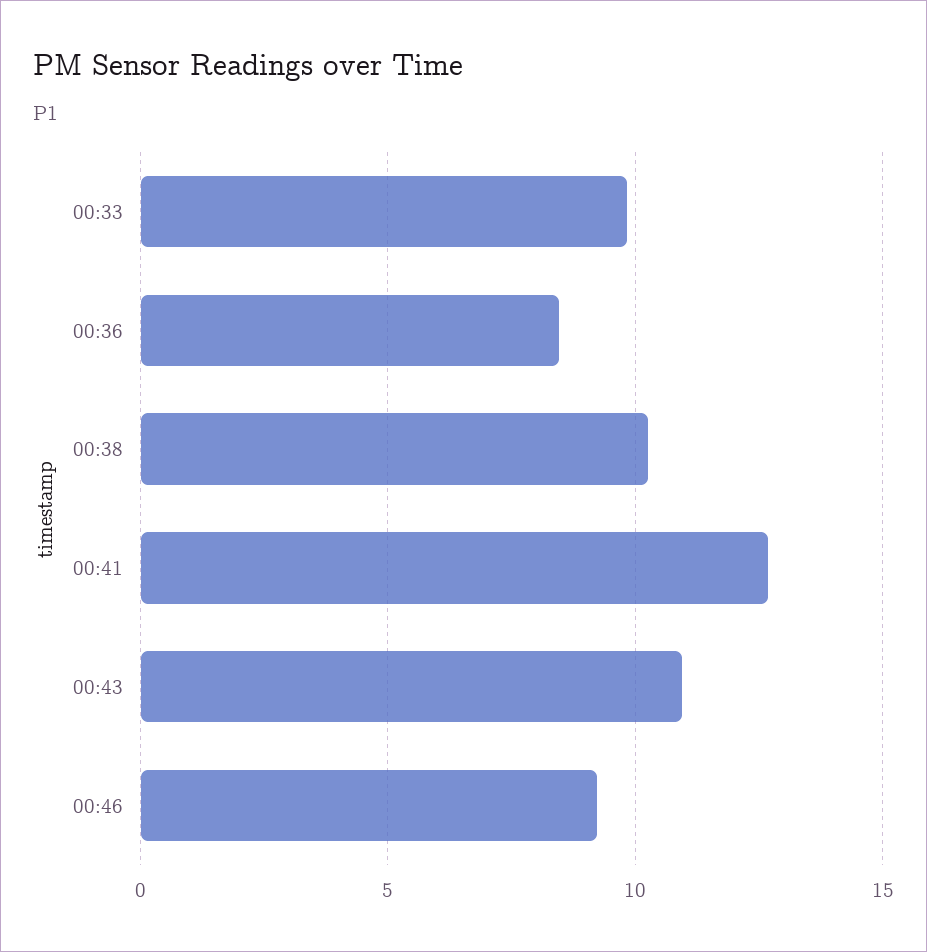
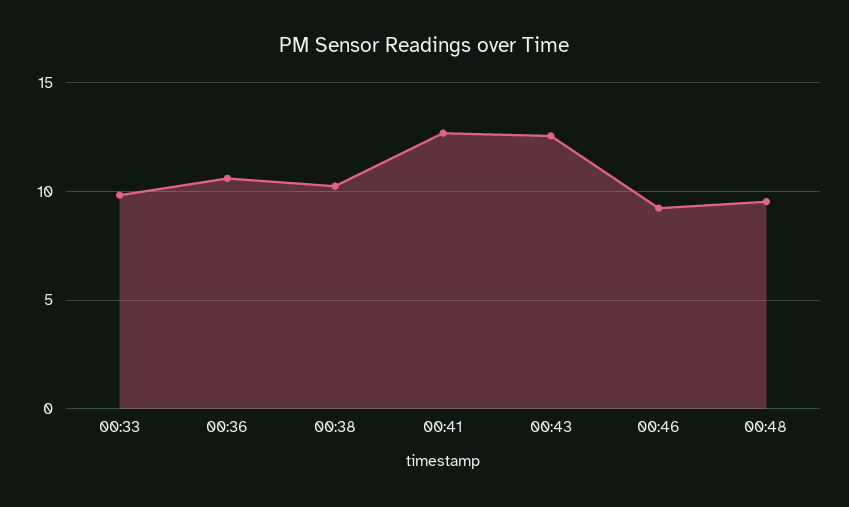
00:36: 8.5 -> 10.5
00:43: 11 -> 12.5
00:48: none -> 9.5

